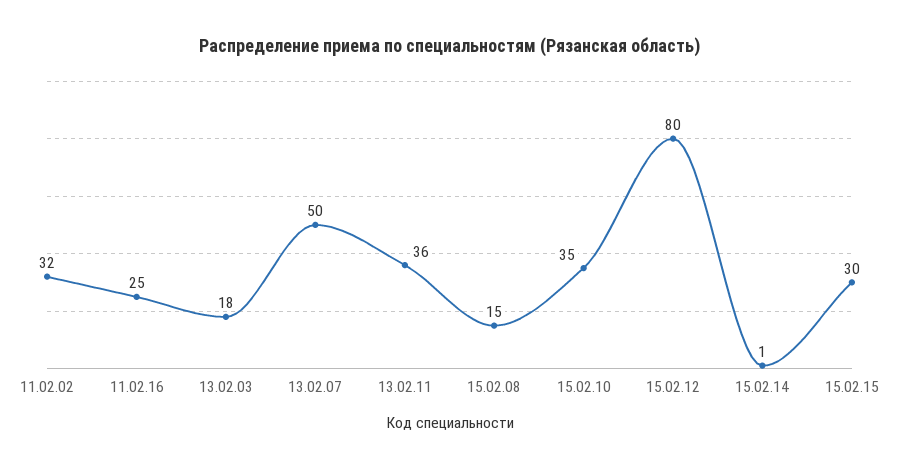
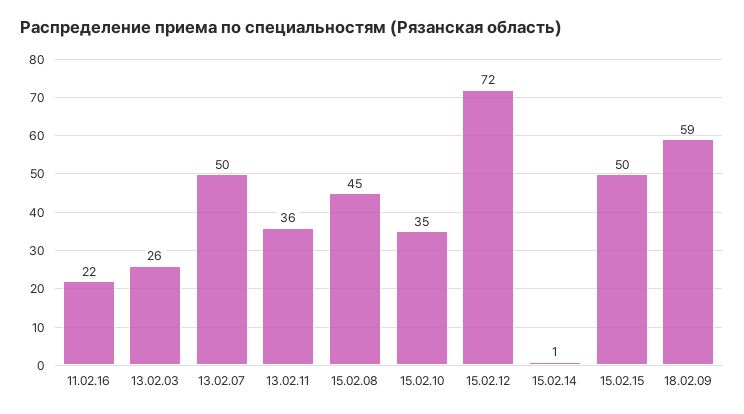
11.02.02: 32 -> none
11.02.16: 25 -> 22
13.02.03: 18 -> 26
15.02.08: 15 -> 45
15.02.12: 80 -> 72
15.02.15: 30 -> 50
18.02.09: none -> 59

